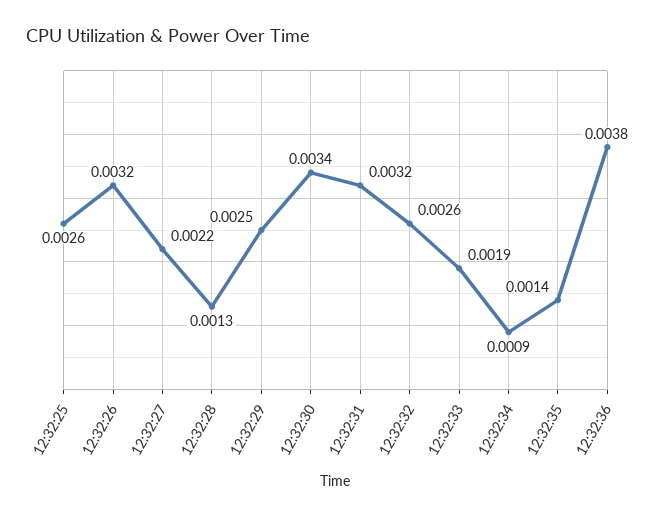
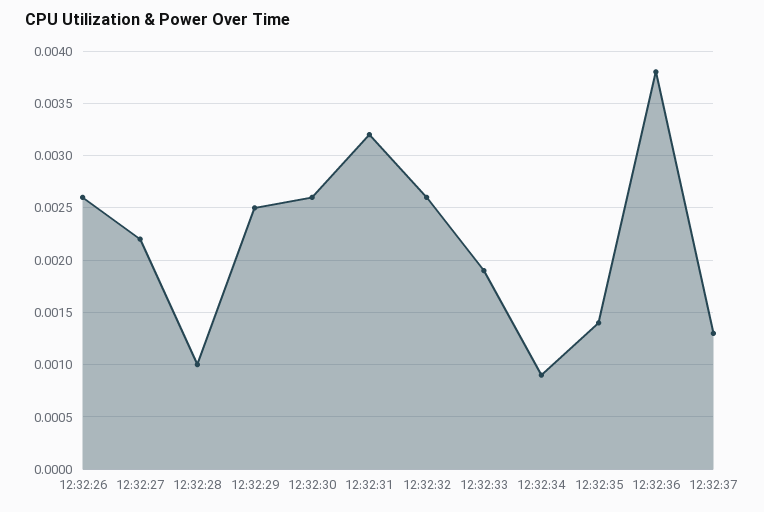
12:32:25: 0.0026 -> none
12:32:26: 0.0032 -> 0.0026
12:32:28: 0.0013 -> 0.001
12:32:30: 0.0034 -> 0.0026
12:32:37: none -> 0.0013

